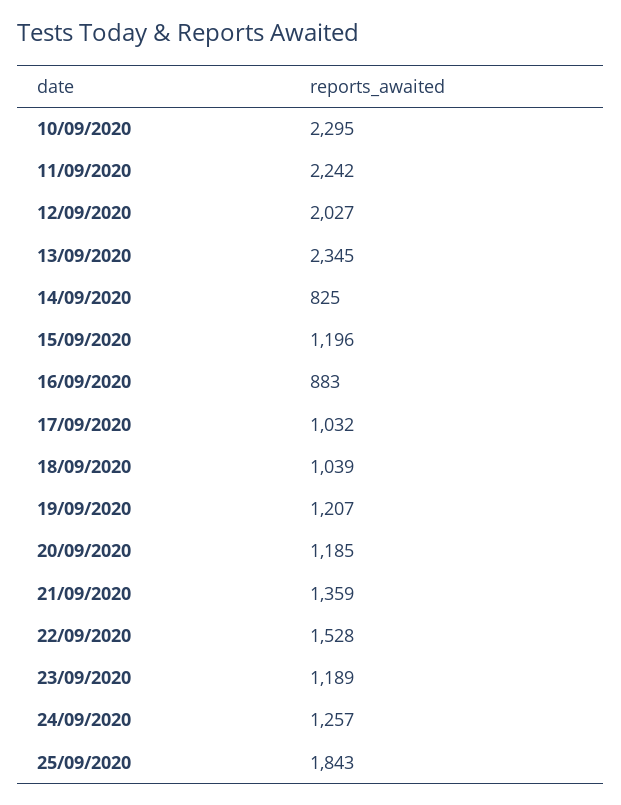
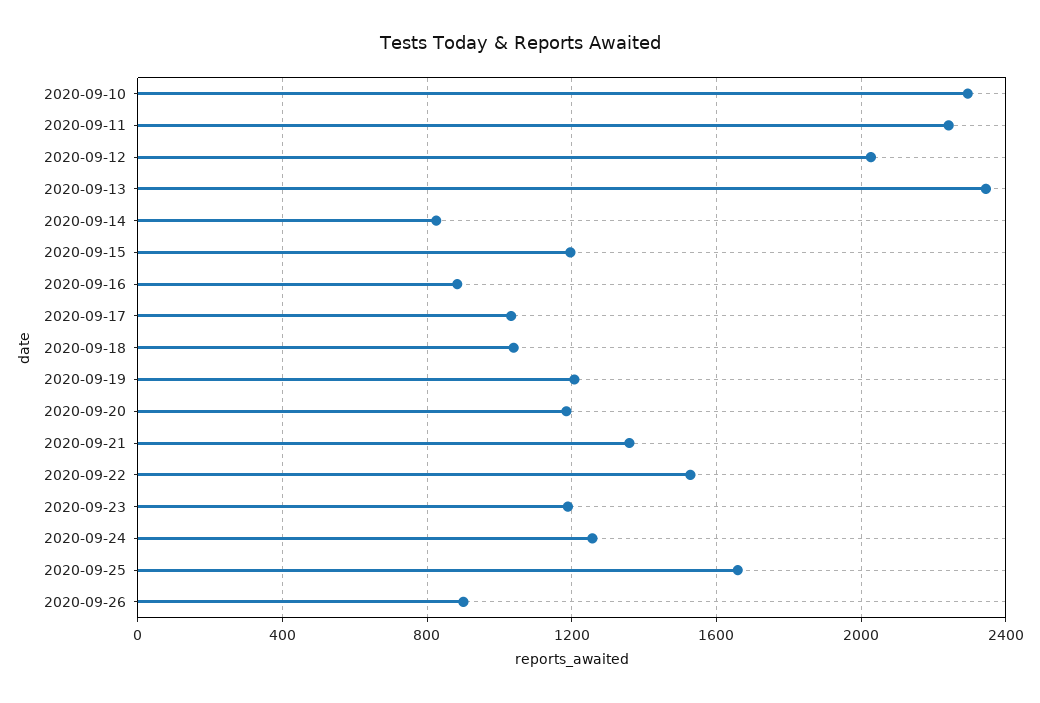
25/09/2020: 1843 -> 1650
2020-09-26: none -> 900

